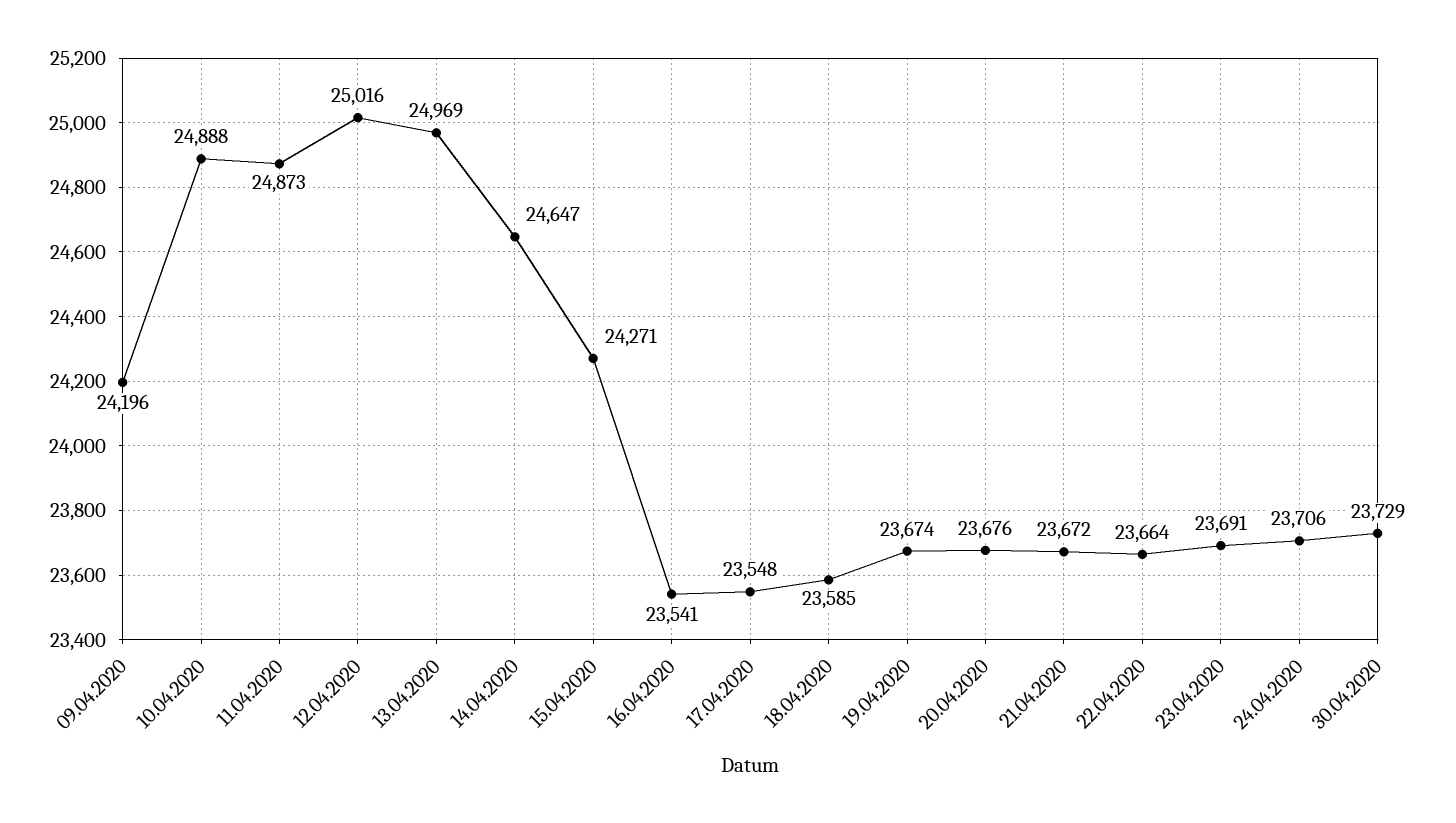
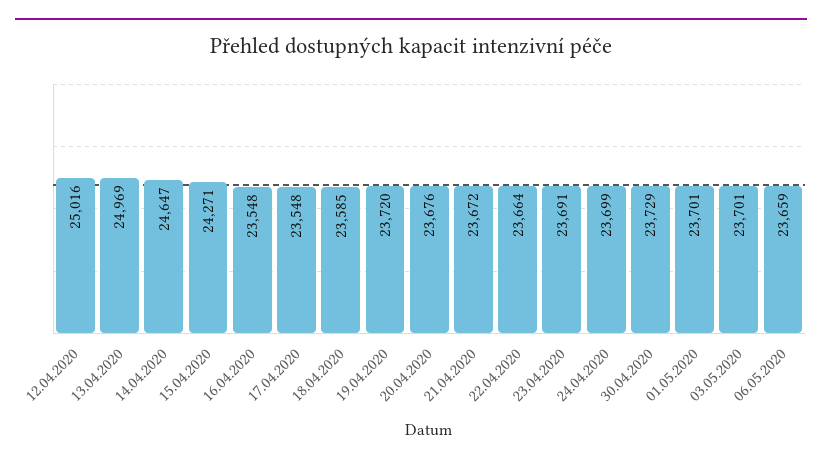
09.04.2020: 24196 -> none
10.04.2020: 24888 -> none
11.04.2020: 24873 -> none
16.04.2020: 23541 -> 23548
19.04.2020: 23674 -> 23720
24.04.2020: 23706 -> 23699
01.05.2020: none -> 23701
03.05.2020: none -> 23701
06.05.2020: none -> 23659

